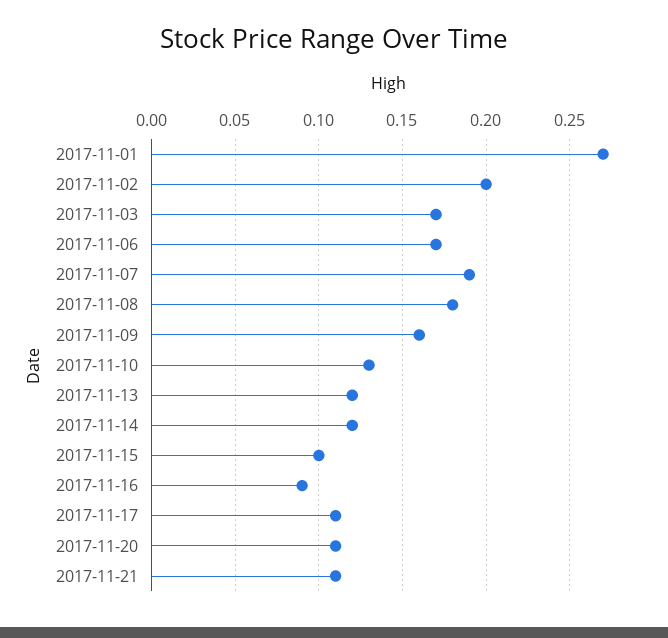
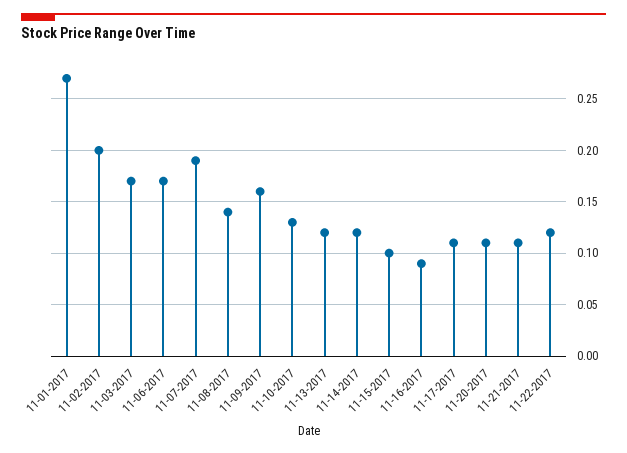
2017-11-08: 0.18 -> 0.14
11-22-2017: none -> 0.12

